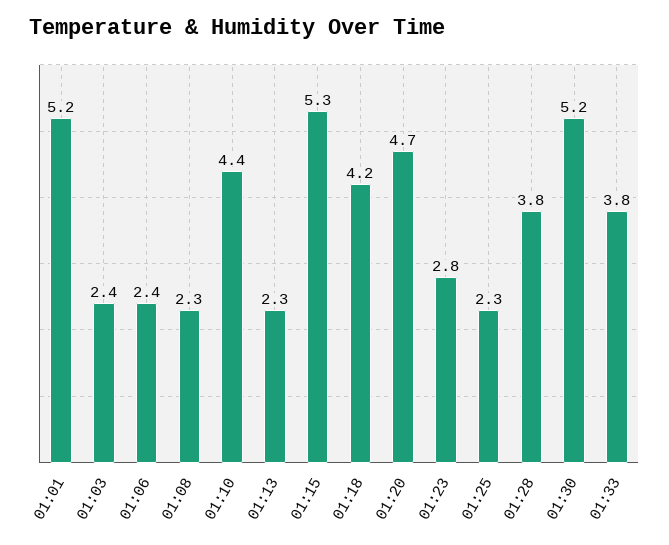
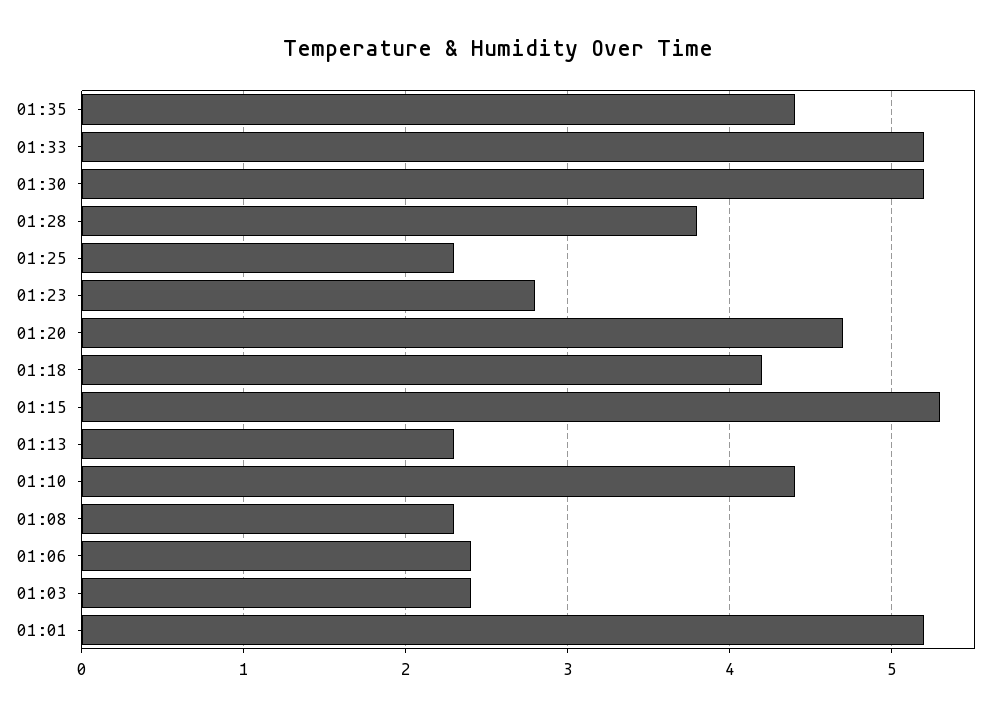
01:33: 3.8 -> 5.2
01:35: none -> 4.4

